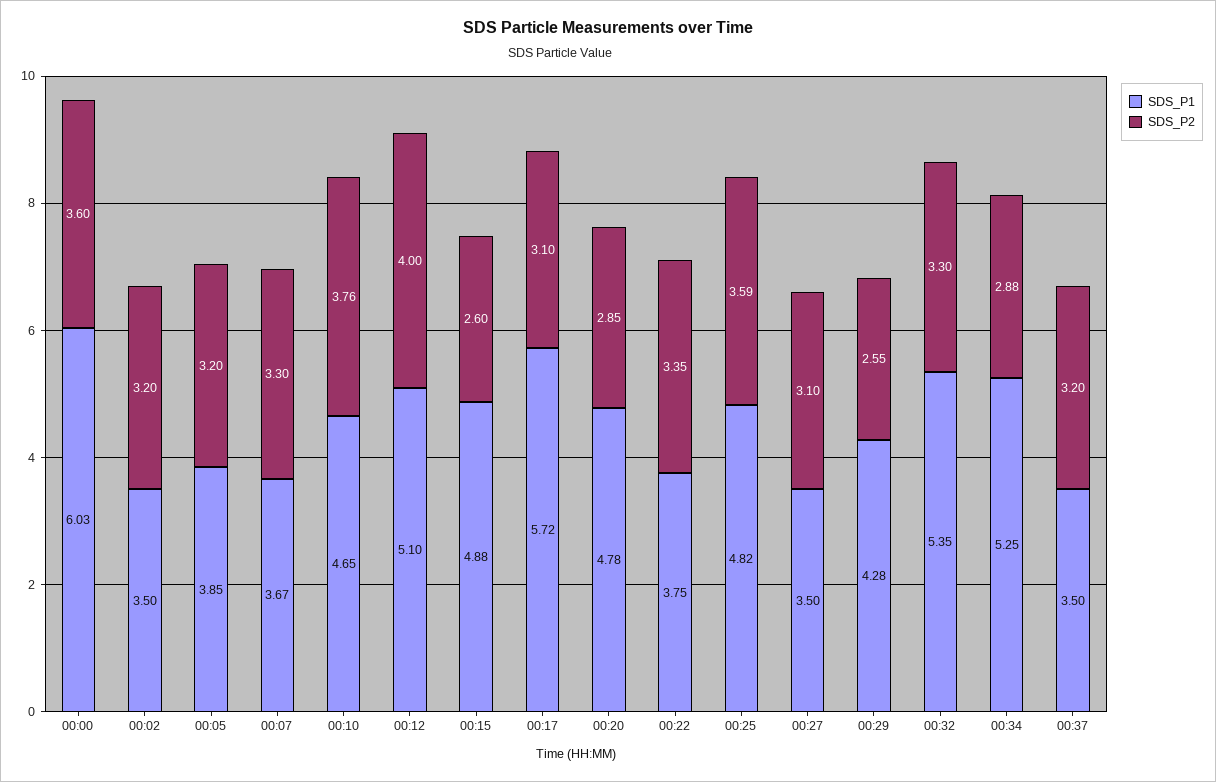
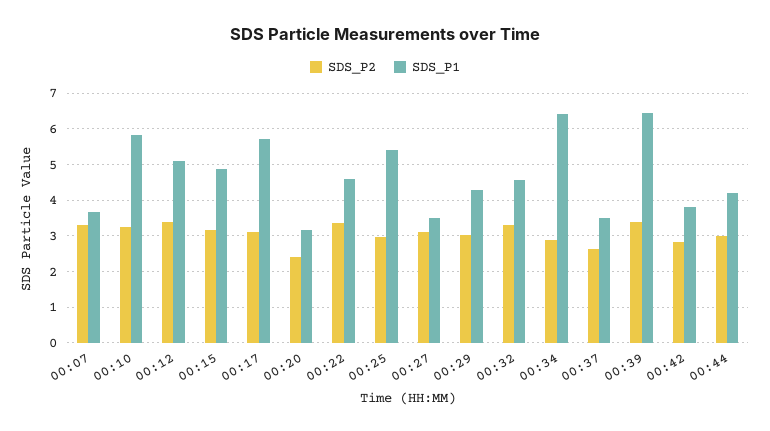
SDS_P1, 00:00: 6.03 -> none
SDS_P2, 00:00: 3.6 -> none
SDS_P1, 00:02: 3.5 -> none
SDS_P2, 00:02: 3.2 -> none
SDS_P1, 00:05: 3.85 -> none
SDS_P2, 00:05: 3.2 -> none
SDS_P1, 00:10: 4.65 -> 5.8
SDS_P2, 00:10: 3.76 -> 3.2
SDS_P2, 00:12: 4 -> 3.4
SDS_P2, 00:15: 2.6 -> 3.2
SDS_P1, 00:20: 4.78 -> 3.2
SDS_P2, 00:20: 2.85 -> 2.4
SDS_P1, 00:22: 3.75 -> 4.6
SDS_P1, 00:25: 4.82 -> 5.4
SDS_P2, 00:25: 3.59 -> 3
SDS_P2, 00:29: 2.55 -> 3
SDS_P1, 00:32: 5.35 -> 4.6
SDS_P1, 00:34: 5.25 -> 6.4
SDS_P2, 00:37: 3.2 -> 2.6
SDS_P2, 00:39: none -> 3.4
SDS_P1, 00:39: none -> 6.4
SDS_P2, 00:42: none -> 2.8
SDS_P1, 00:42: none -> 3.8
SDS_P2, 00:44: none -> 3
SDS_P1, 00:44: none -> 4.2

